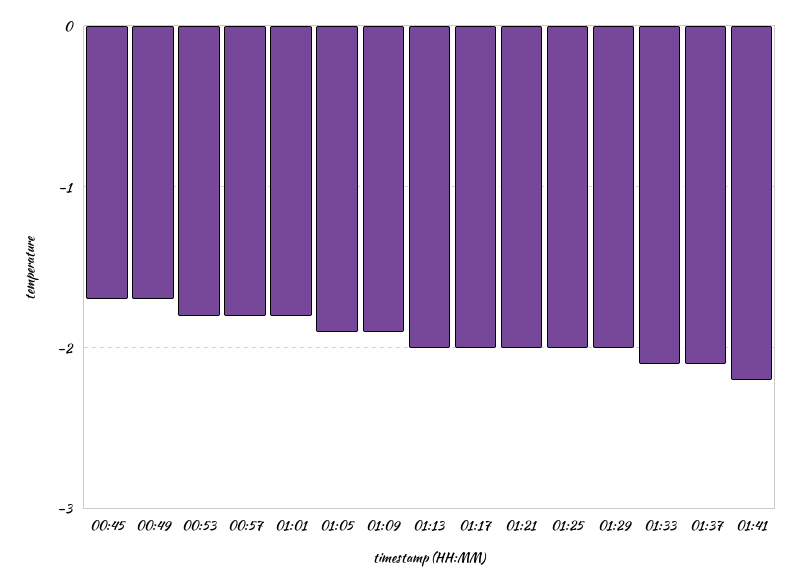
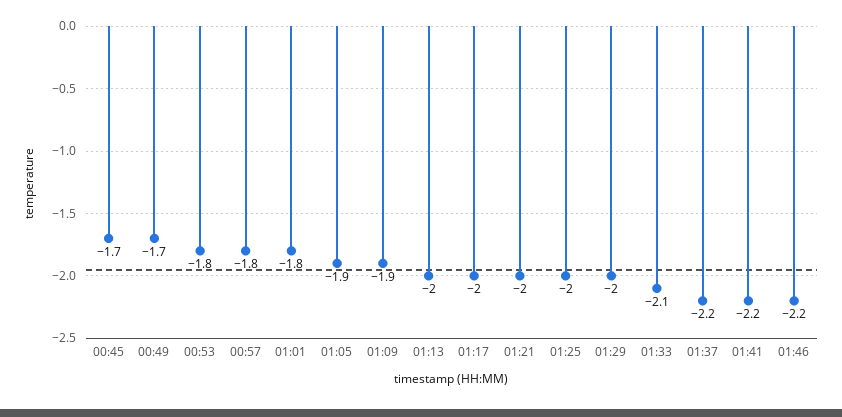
01:37: -2.1 -> -2.2
01:46: none -> -2.2

